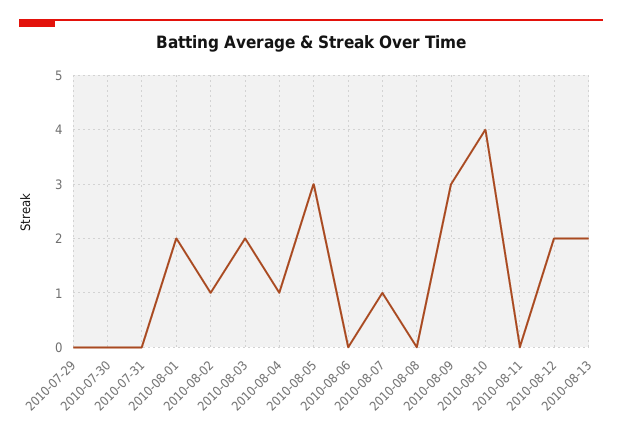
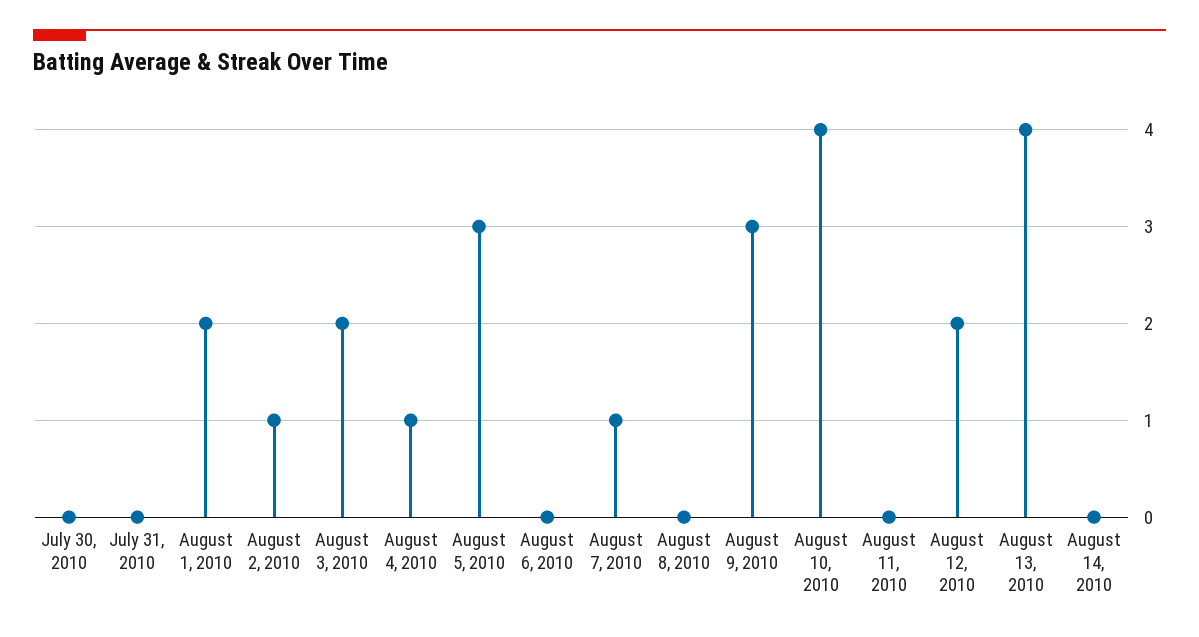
2010-07-29: 0 -> none
2010-08-13: 2 -> 4
August 14, 2010: none -> 0

